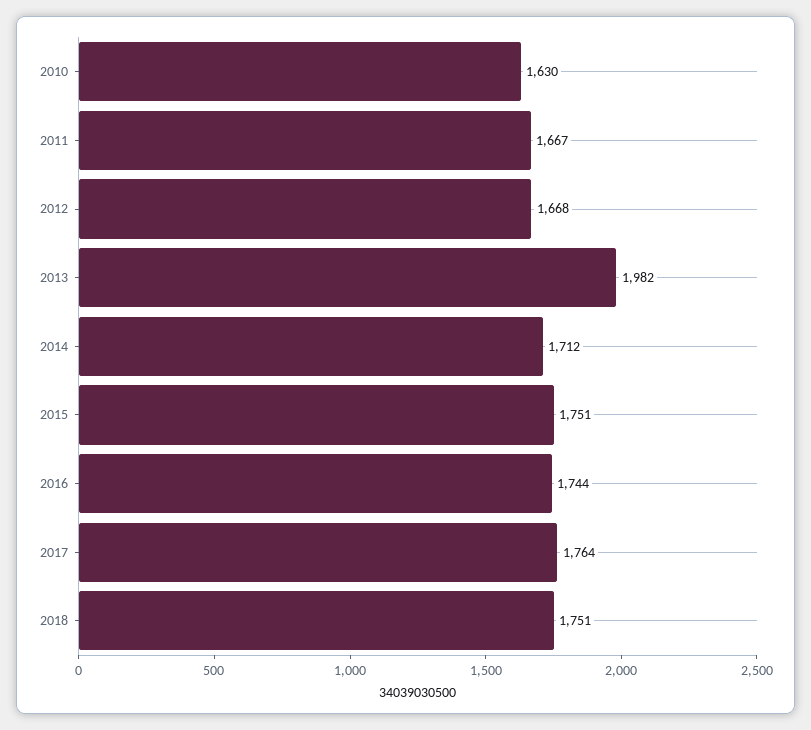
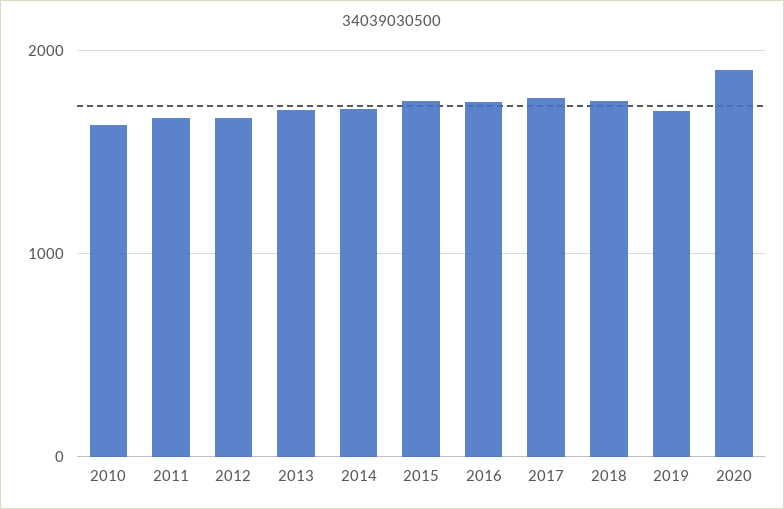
2013: 1982 -> 1700
2019: none -> 1700
2020: none -> 1900

